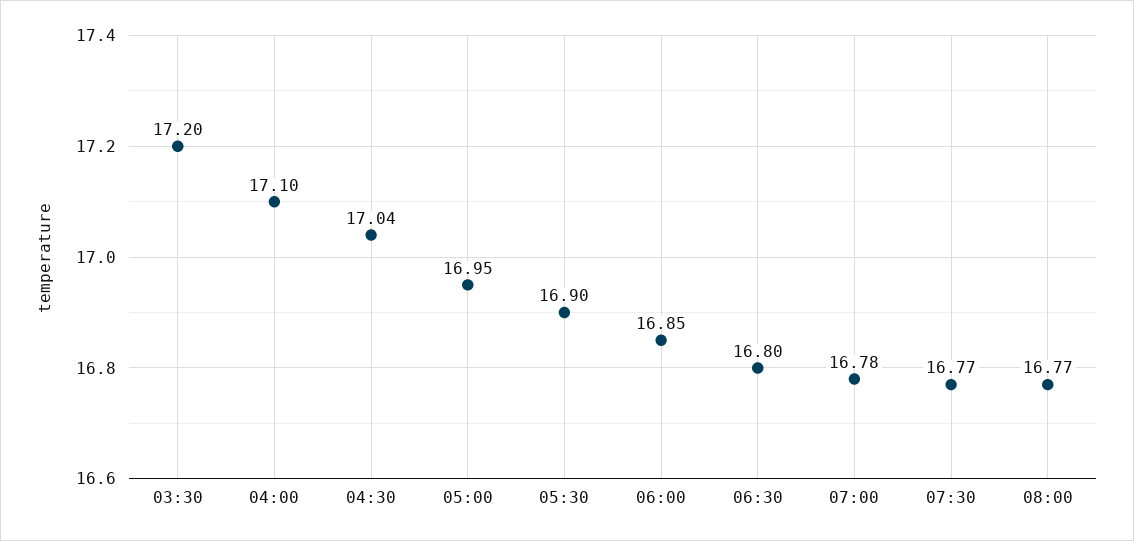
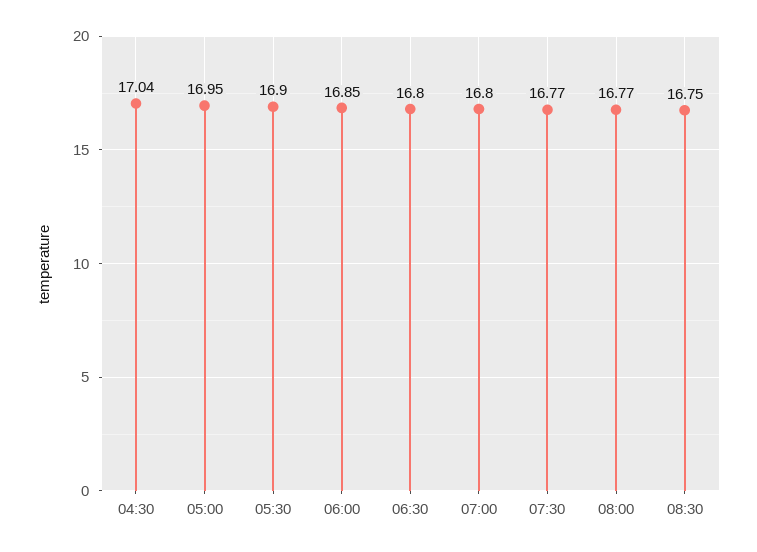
03:30: 17.2 -> none
04:00: 17.1 -> none
07:00: 16.78 -> 16.8
08:30: none -> 16.75

